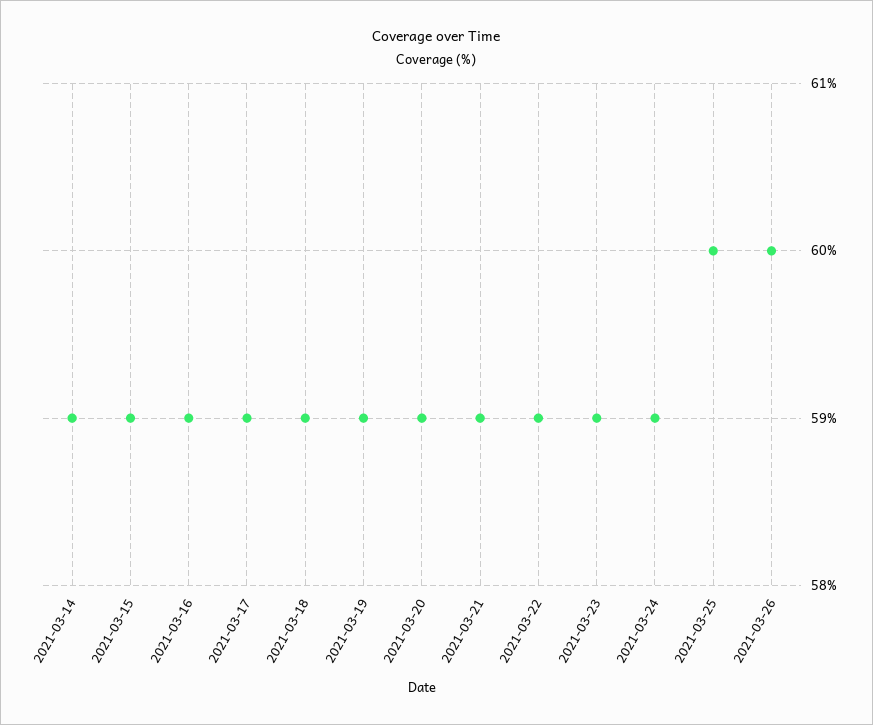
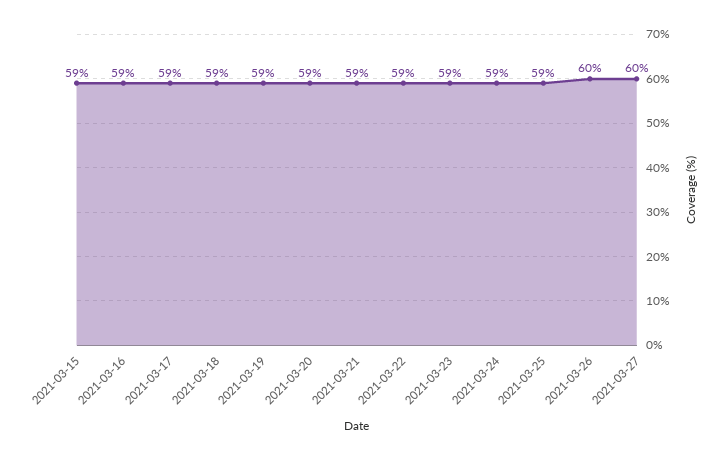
2021-03-14: 59 -> none
2021-03-25: 60 -> 59
2021-03-27: none -> 60

